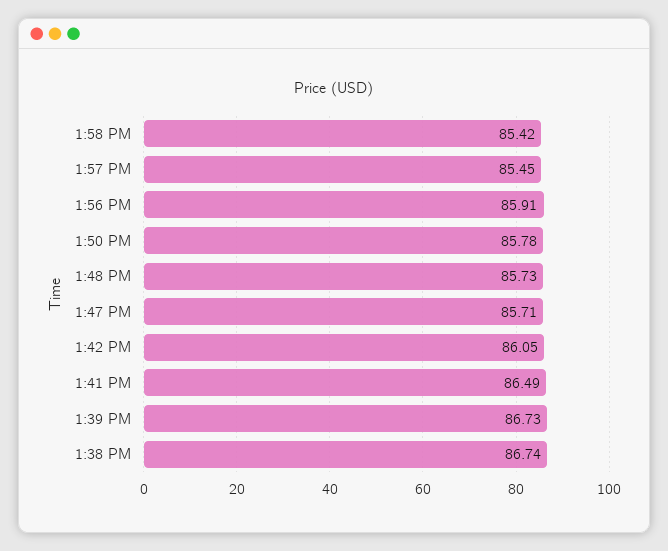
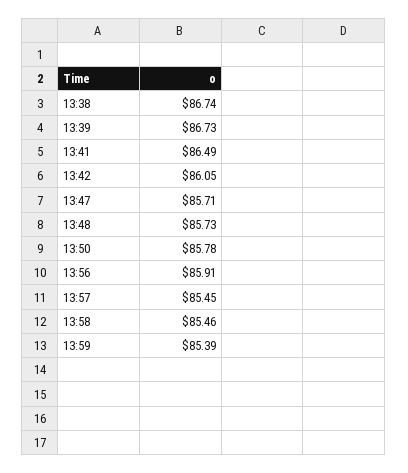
1:58 PM: 85.42 -> 85.46
13:59: none -> 85.39

